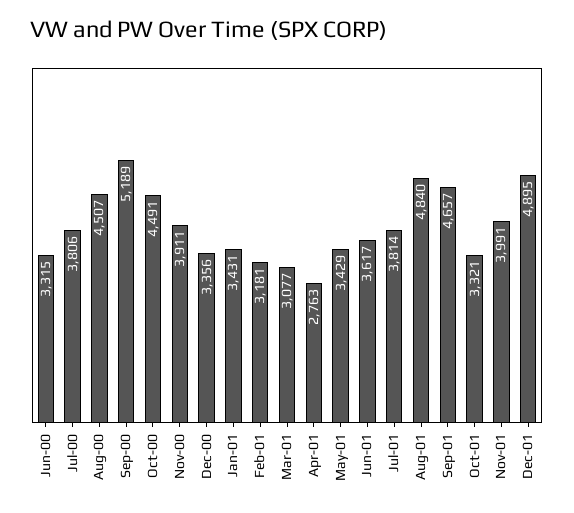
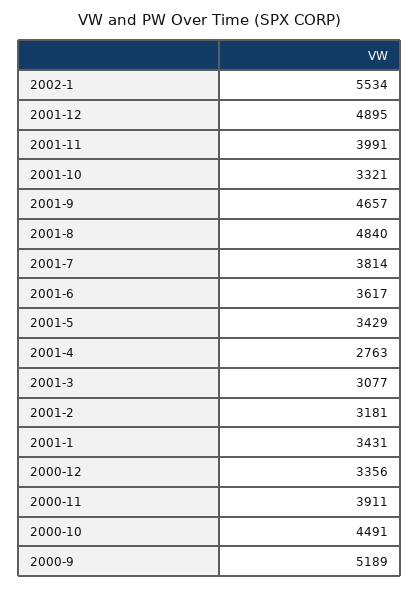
Jun-00: 3315 -> none
Jul-00: 3806 -> none
Aug-00: 4507 -> none
2002-1: none -> 5534

